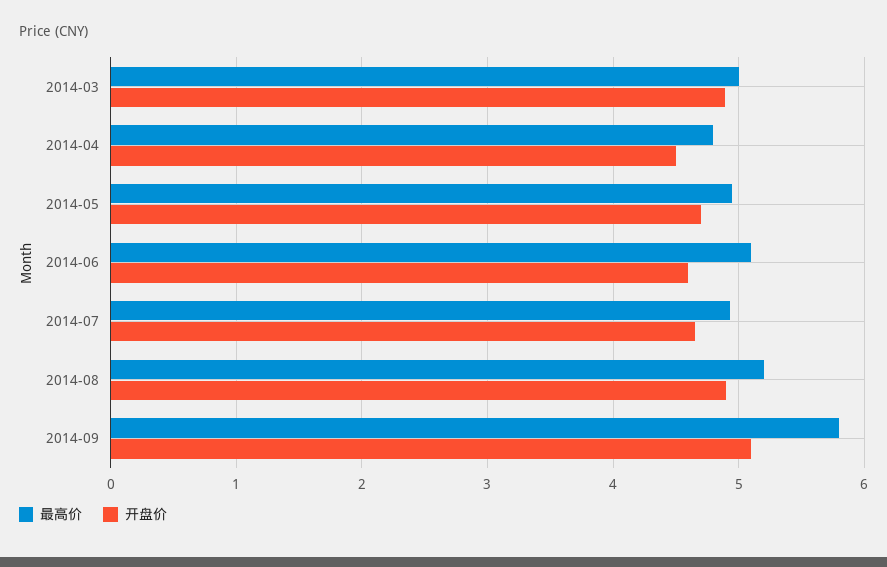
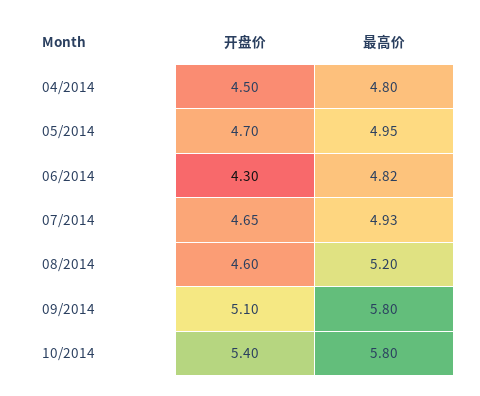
最高价, 2014-03: 5 -> none
开盘价, 2014-03: 4.9 -> none
最高价, 2014-06: 5.1 -> 4.82
开盘价, 2014-06: 4.6 -> 4.3
开盘价, 2014-08: 4.9 -> 4.6
开盘价, 10/2014: none -> 5.4
最高价, 10/2014: none -> 5.8

